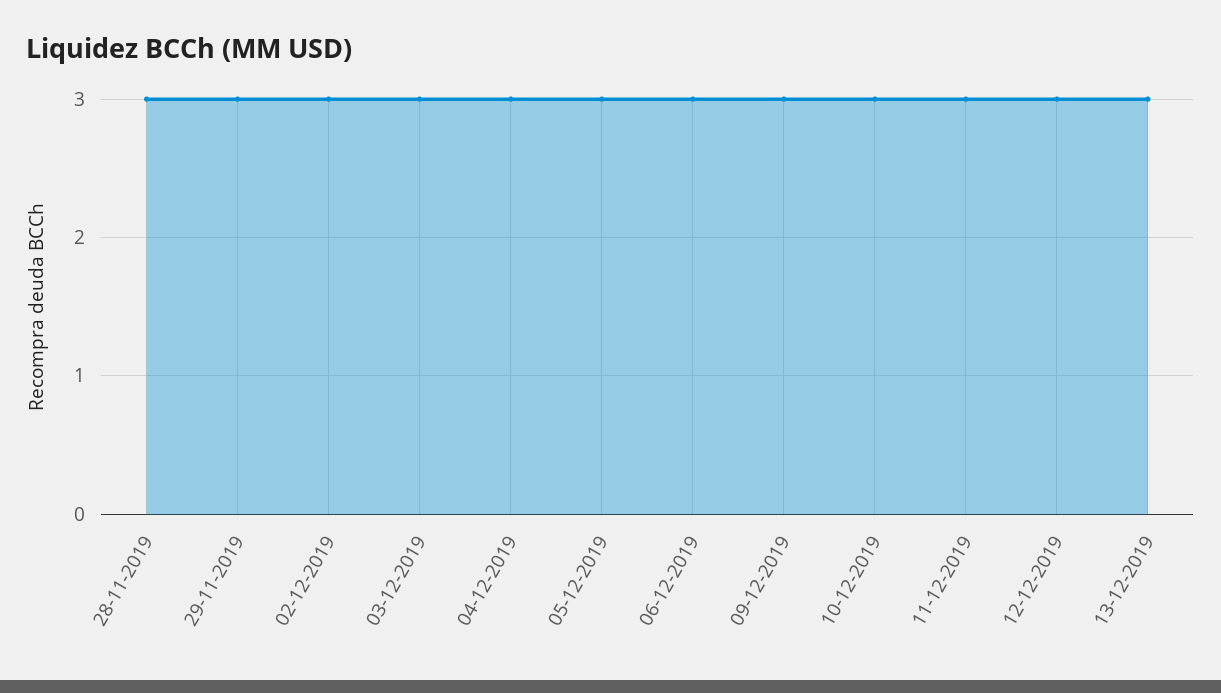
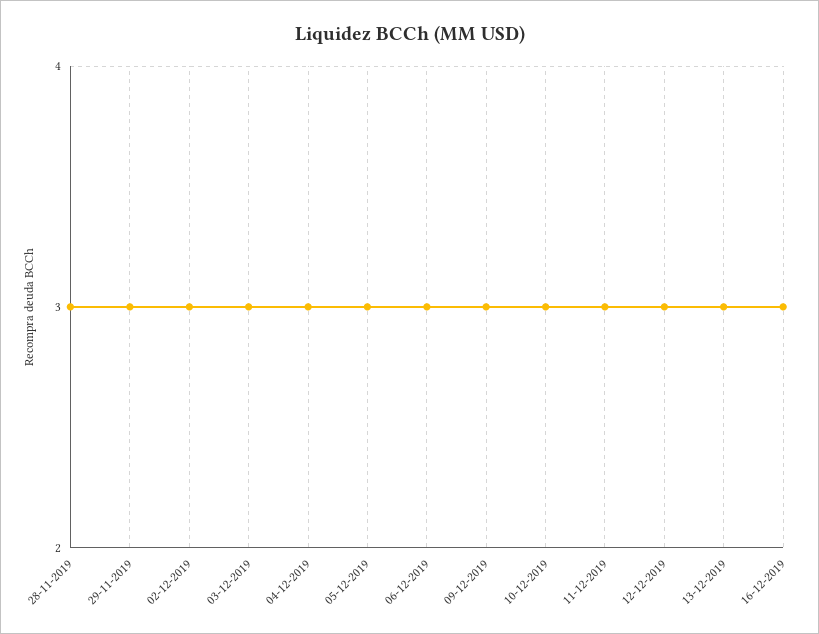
16-12-2019: none -> 3

